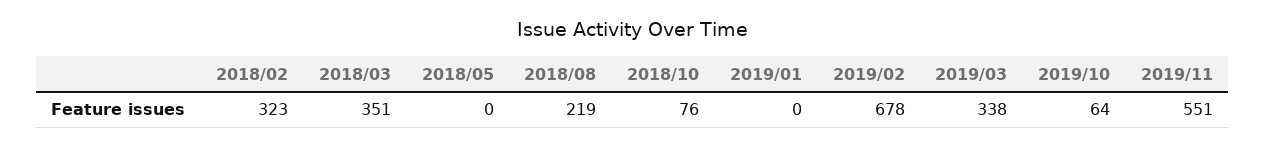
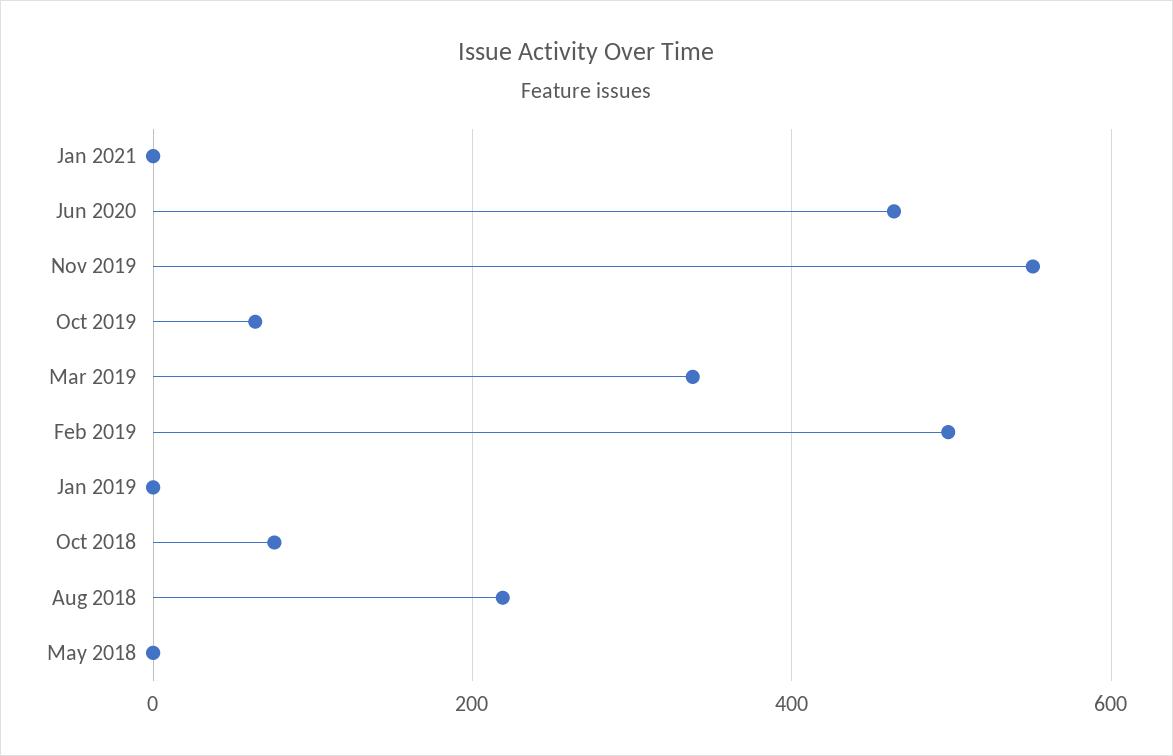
2018/02: 323 -> none
2018/03: 351 -> none
2019/02: 678 -> 500
Jan 2021: none -> 0
Jun 2020: none -> 460

